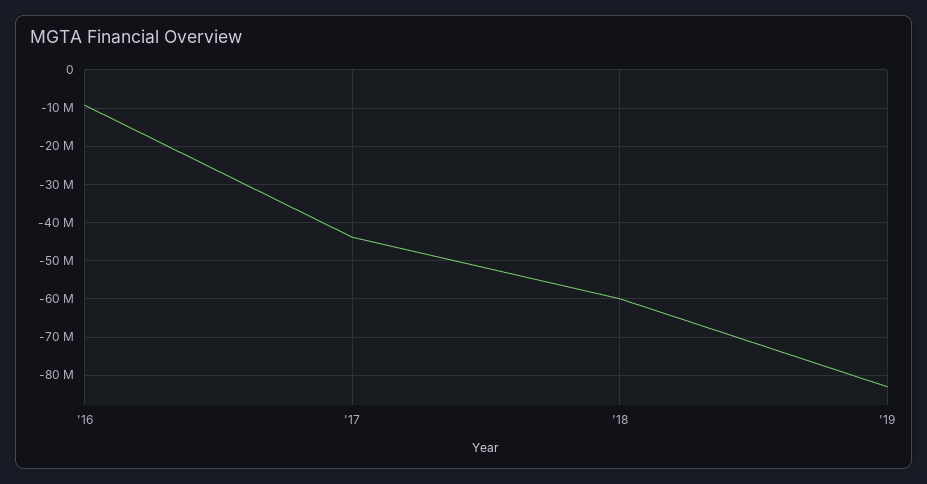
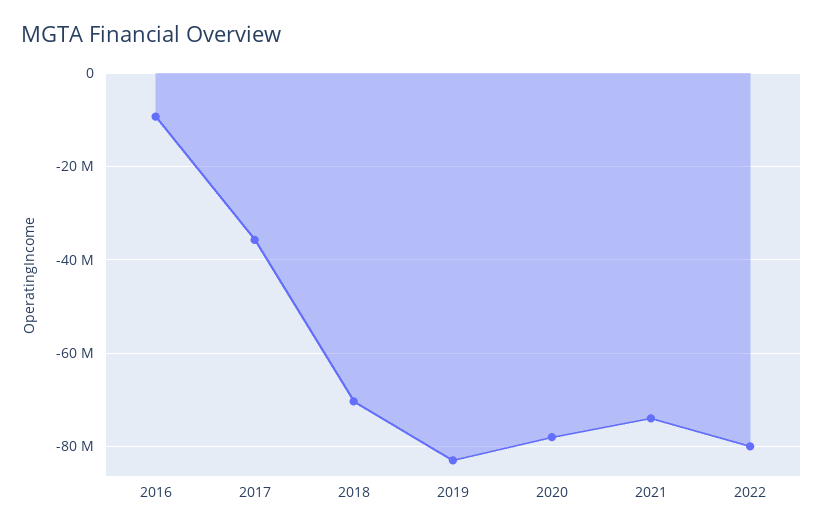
'17: -44000000 -> -36000000
'18: -60000000 -> -70000000
2020: none -> -78000000
2021: none -> -74000000
2022: none -> -80000000

